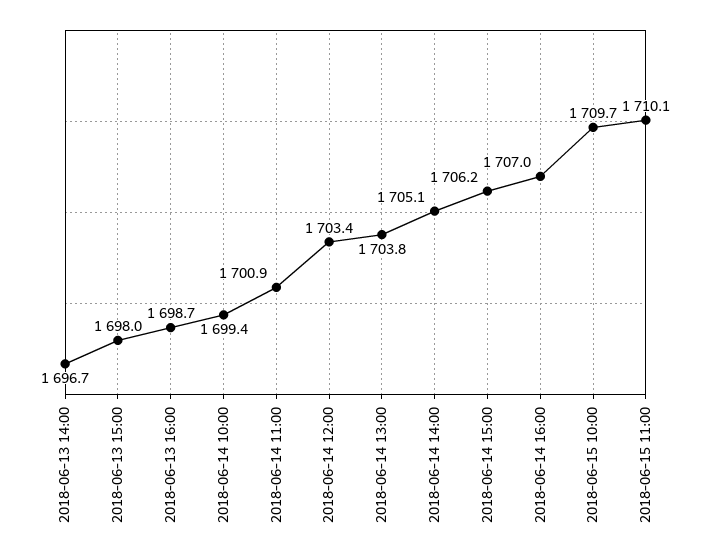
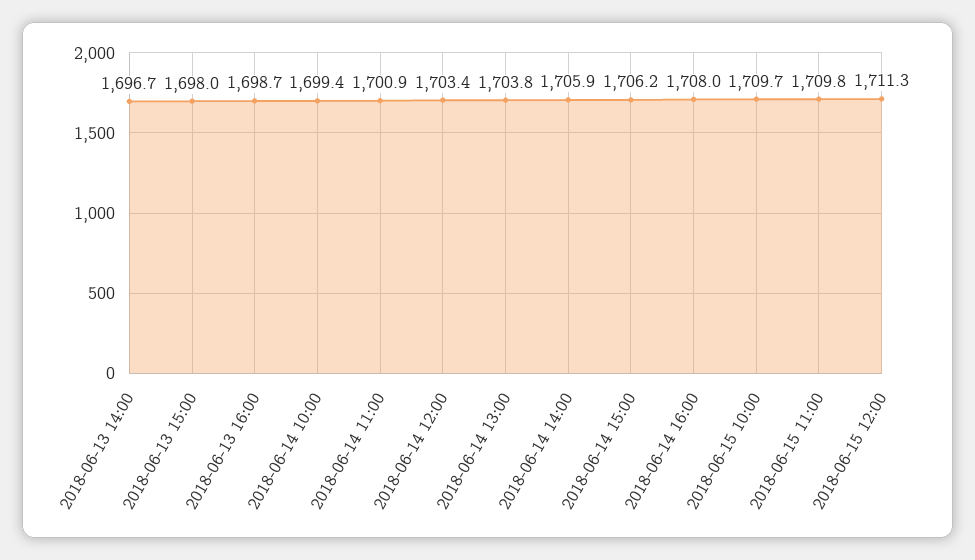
2018-06-14 14:00: 1705.1 -> 1705.9
2018-06-14 16:00: 1707 -> 1708
2018-06-15 11:00: 1710.1 -> 1709.8
2018-06-15 12:00: none -> 1711.3

